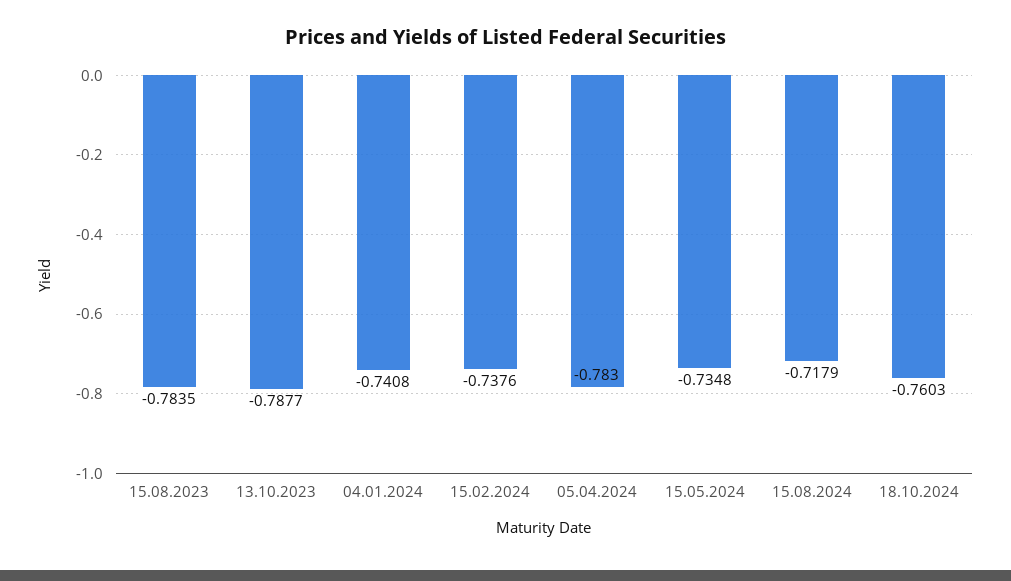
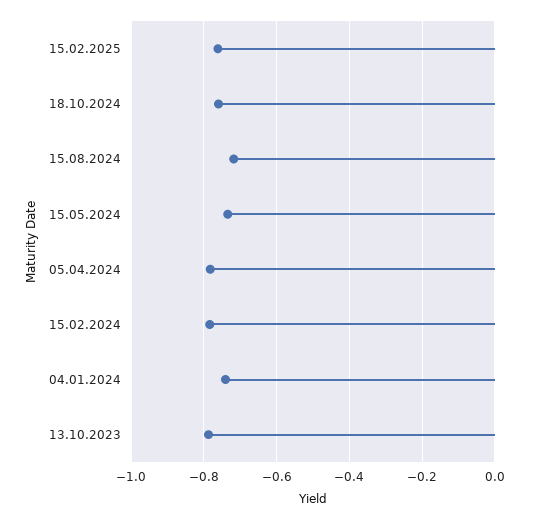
15.08.2023: -0.7835 -> none
15.02.2024: -0.7376 -> -0.78
15.02.2025: none -> -0.76

